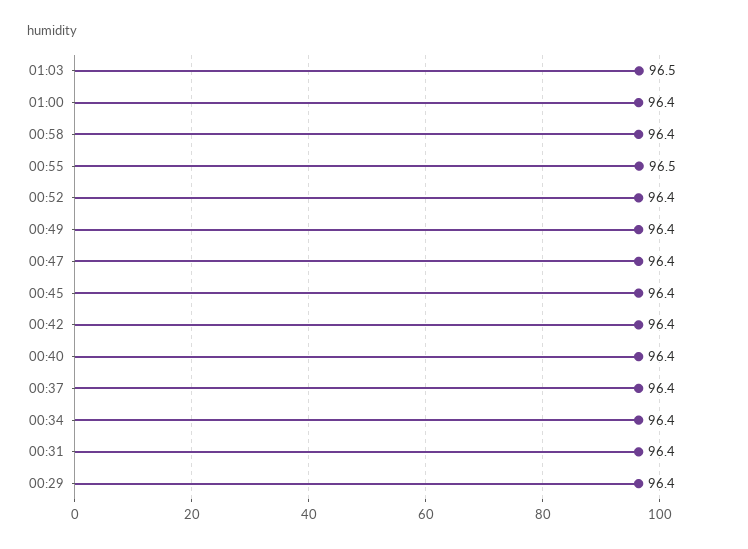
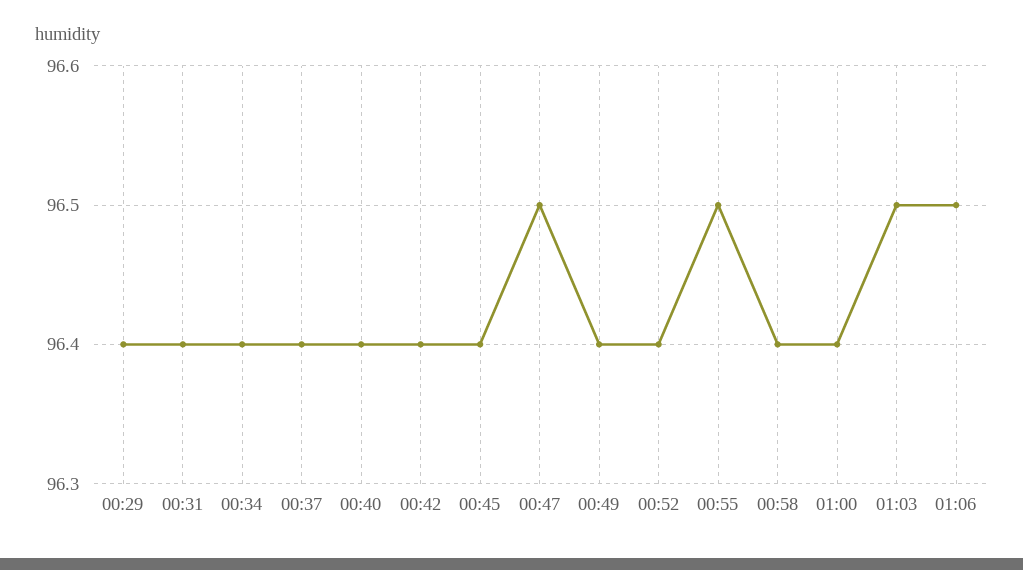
00:47: 96.4 -> 96.5
01:06: none -> 96.5

